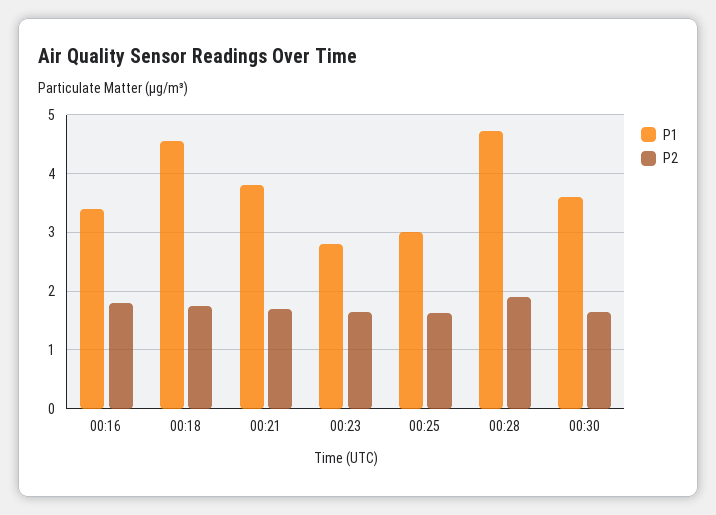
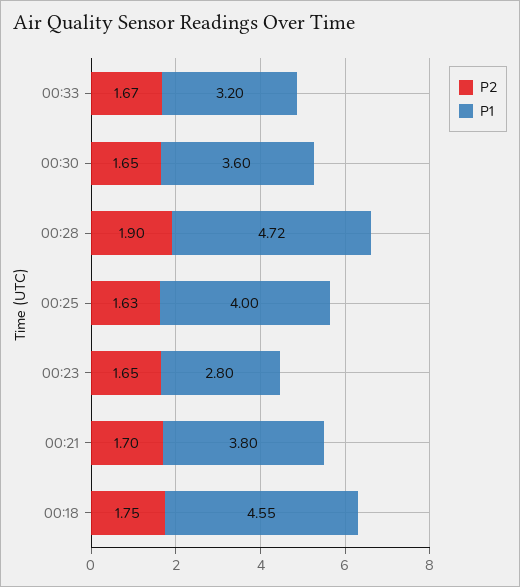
P1, 00:16: 3.4 -> none
P2, 00:16: 1.8 -> none
P1, 00:25: 3 -> 4
P2, 00:33: none -> 1.67
P1, 00:33: none -> 3.2

